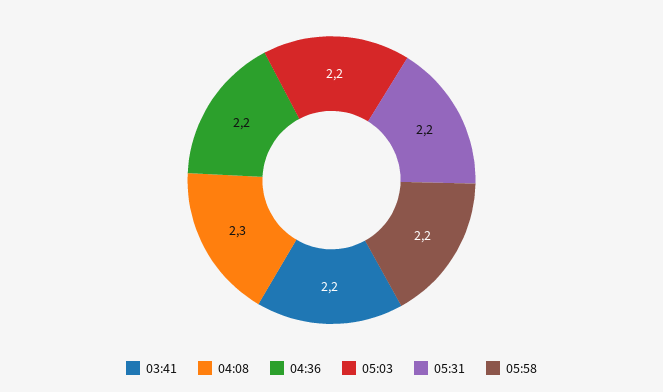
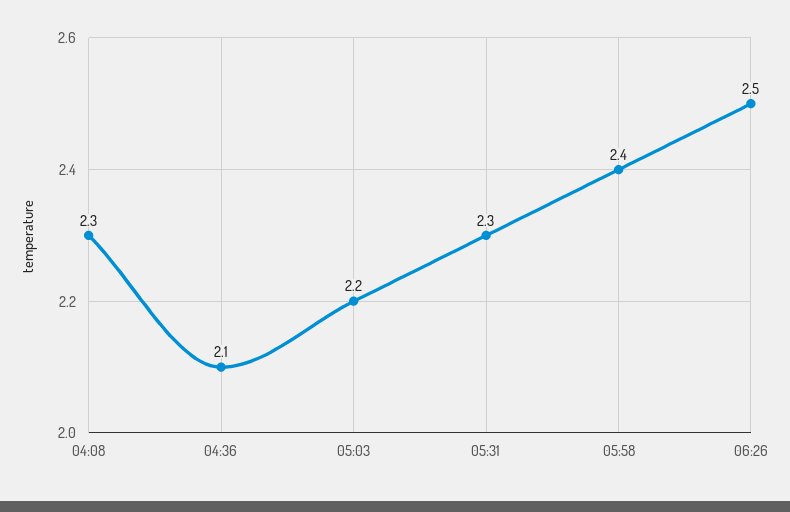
03:41: 2.2 -> none
04:36: 2.2 -> 2.1
05:31: 2.2 -> 2.3
05:58: 2.2 -> 2.4
06:26: none -> 2.5

